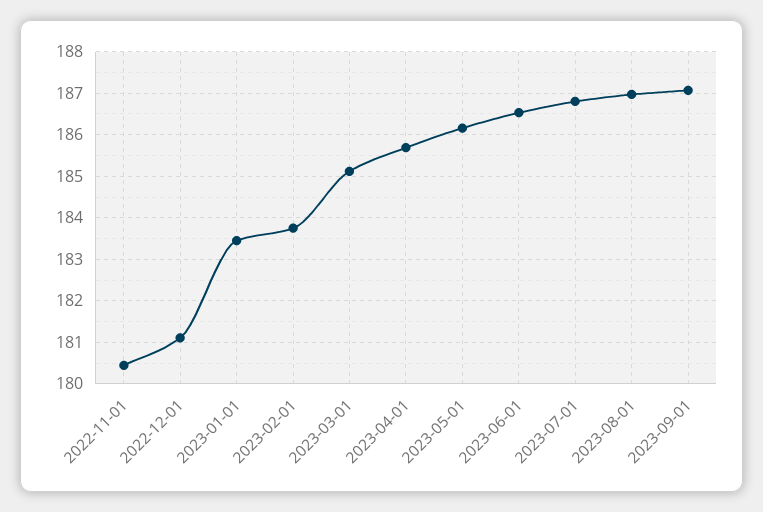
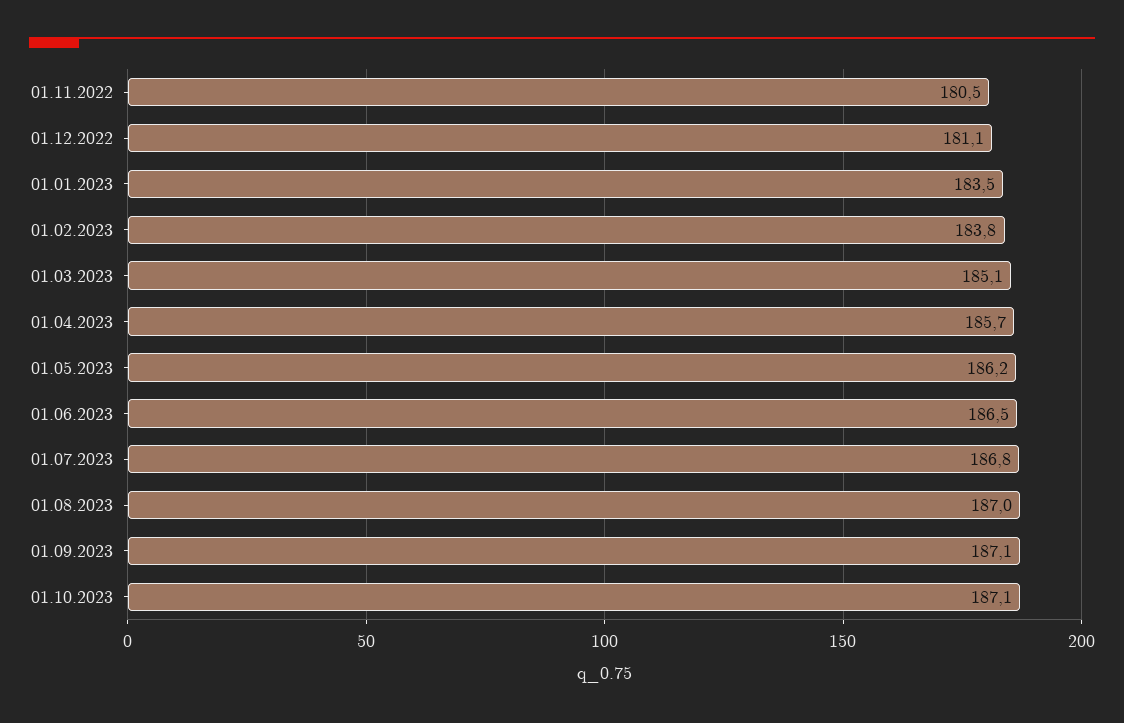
01.10.2023: none -> 187.1

